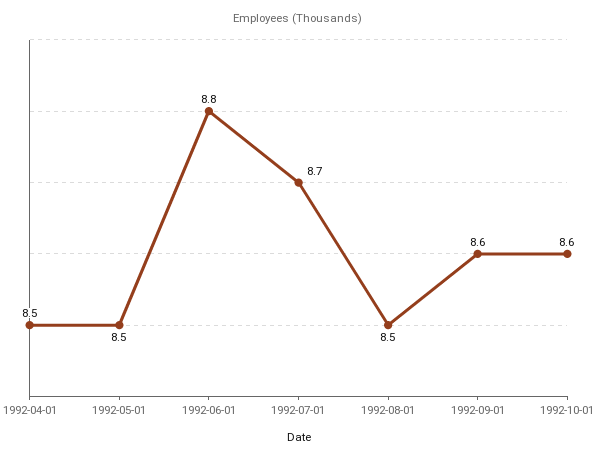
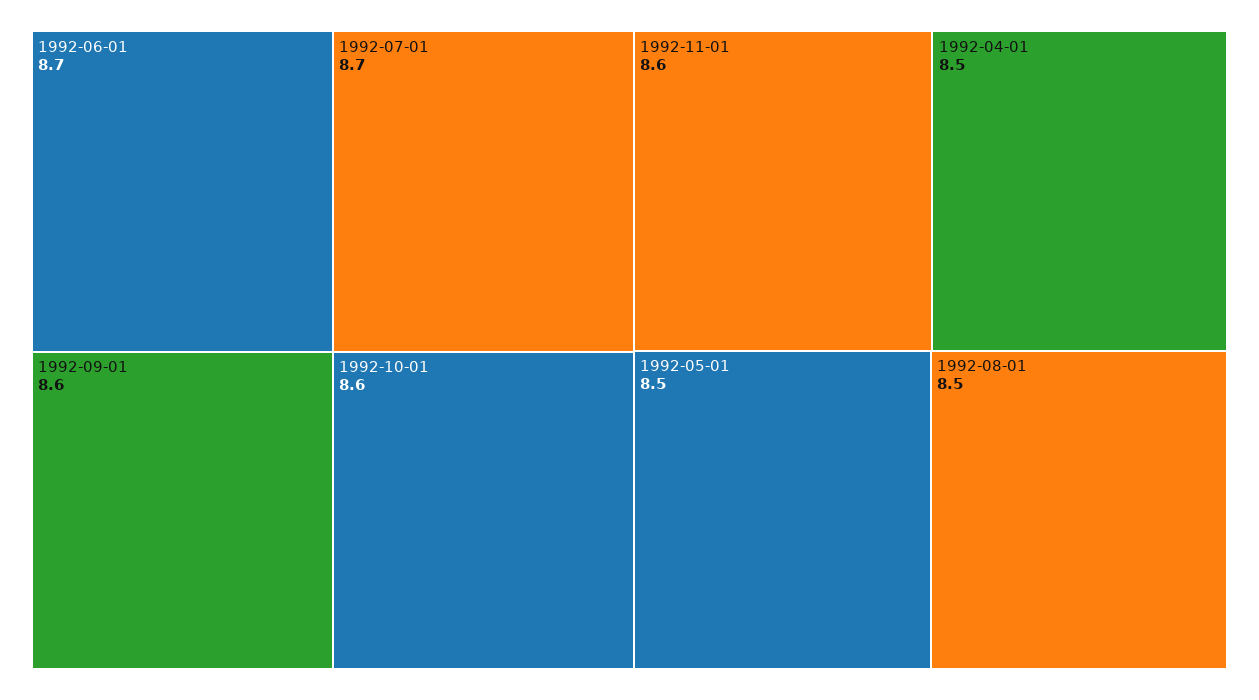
1992-06-01: 8.8 -> 8.7
1992-11-01: none -> 8.6

